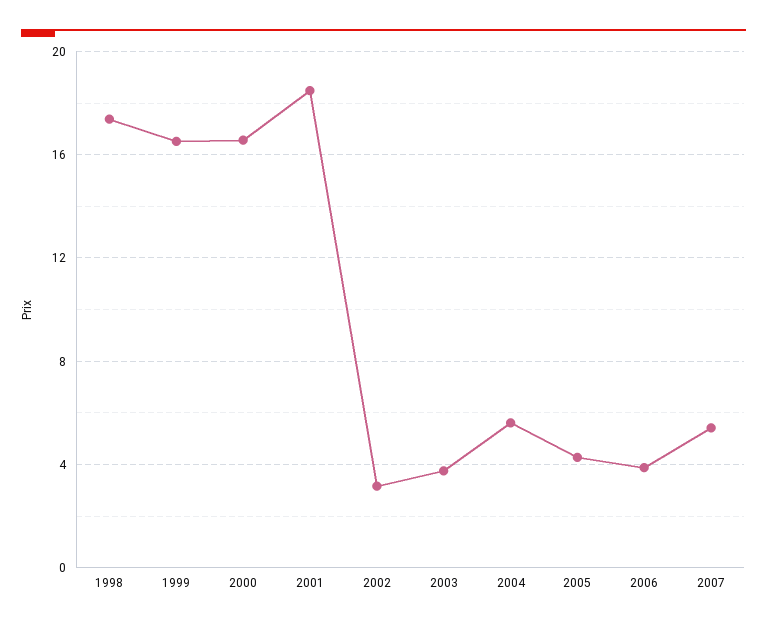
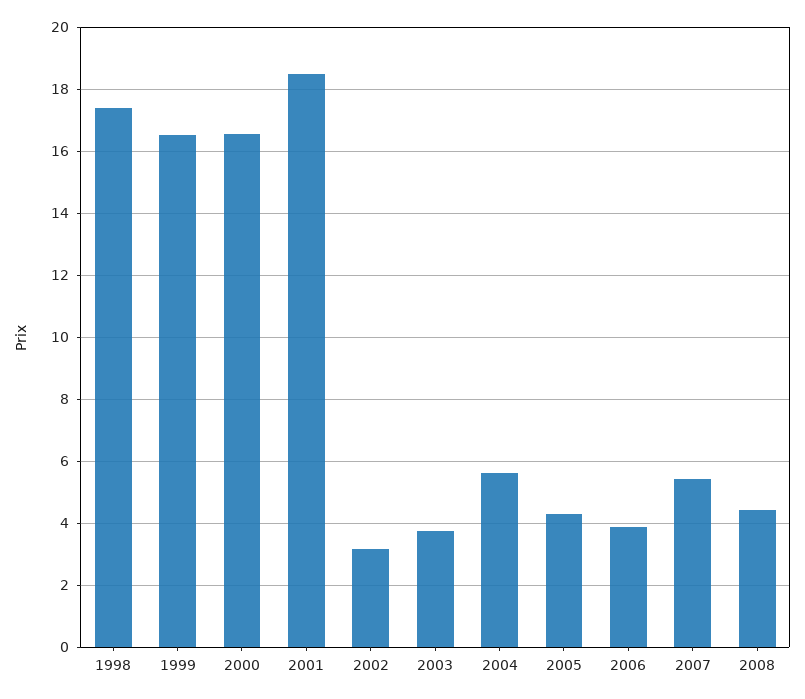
2008: none -> 4.4

